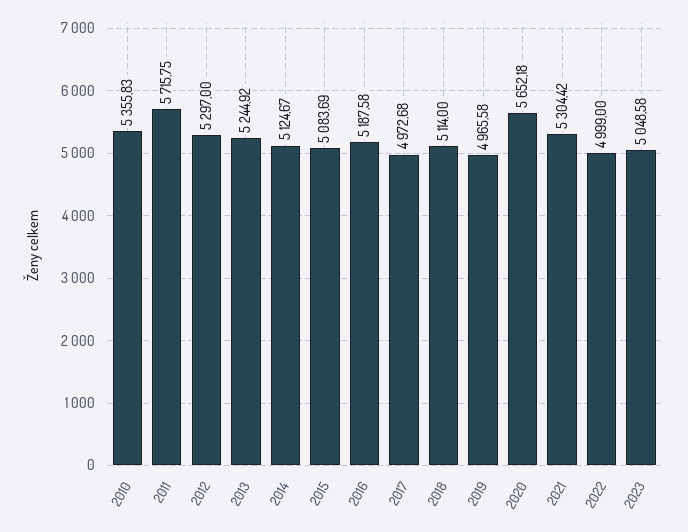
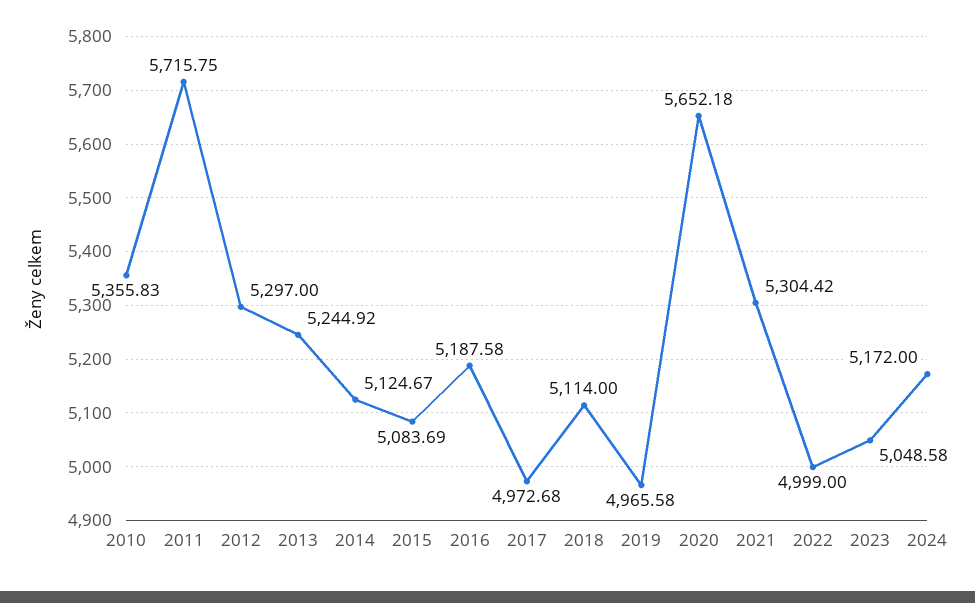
2024: none -> 5172

